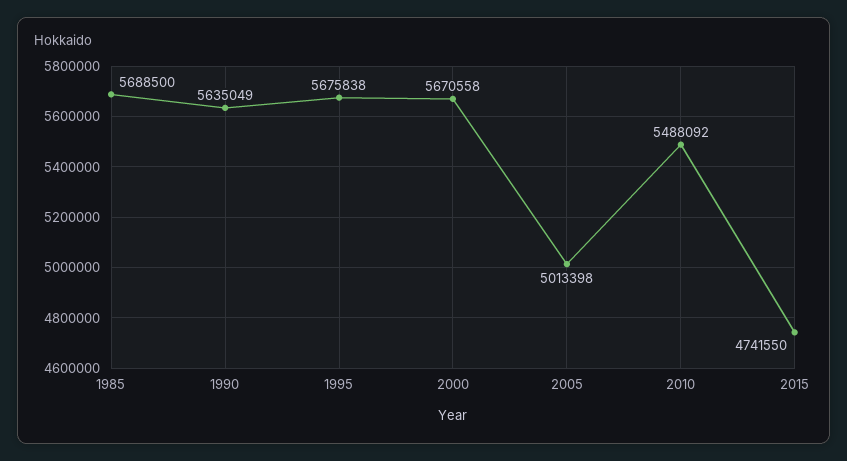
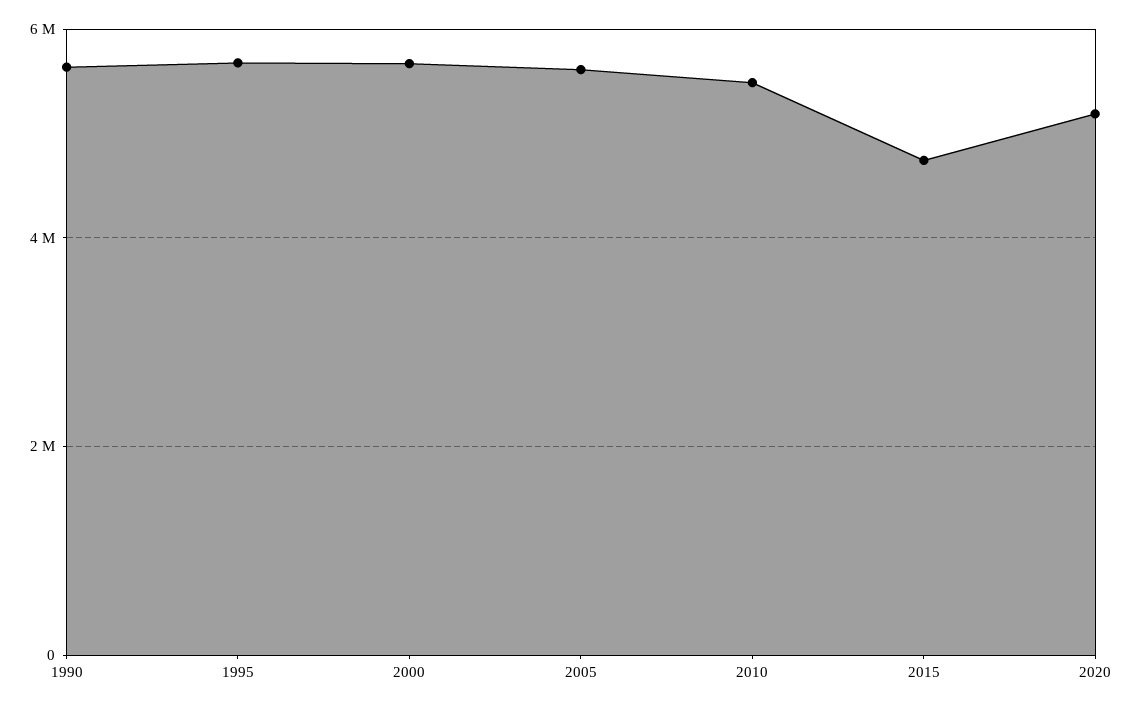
1985: 5688500 -> none
2005: 5013398 -> 5600000
2020: none -> 5200000

